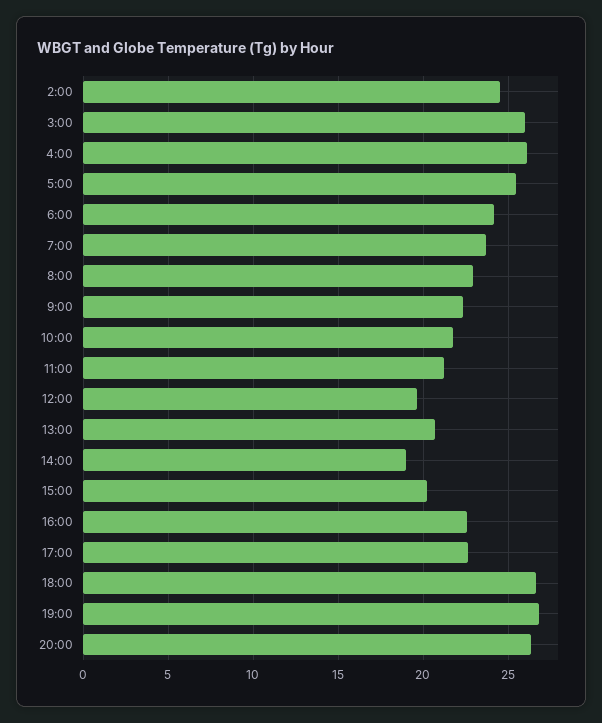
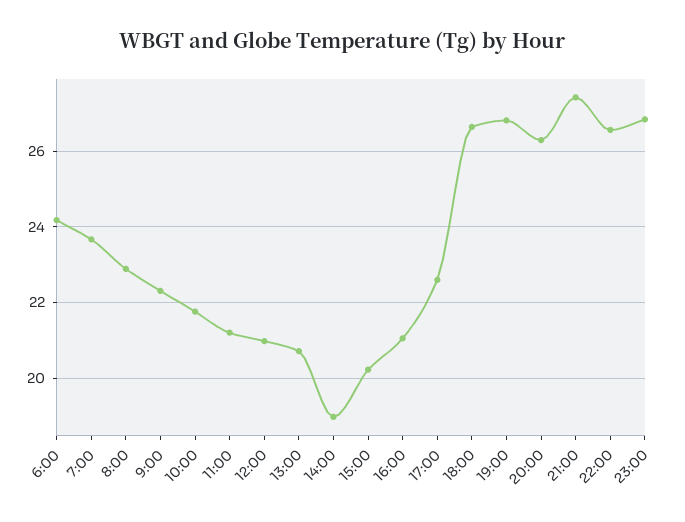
2:00: 24.5 -> none
3:00: 26 -> none
4:00: 26 -> none
5:00: 25.5 -> none
12:00: 19.5 -> 21
16:00: 22.5 -> 21
21:00: none -> 27.4
22:00: none -> 26.6
23:00: none -> 26.8

